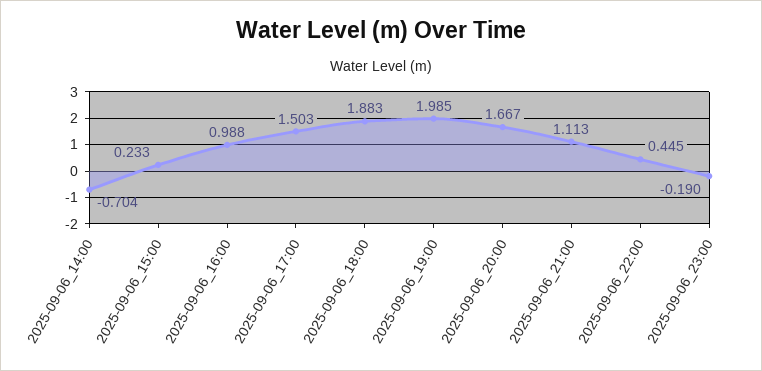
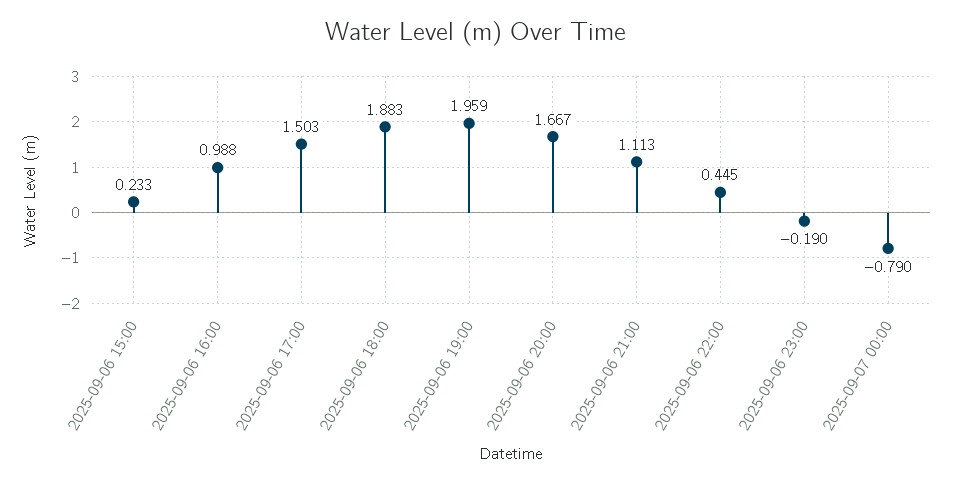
2025-09-06_14:00: -0.704 -> none
2025-09-06_19:00: 1.985 -> 1.959
2025-09-07 00:00: none -> -0.79

